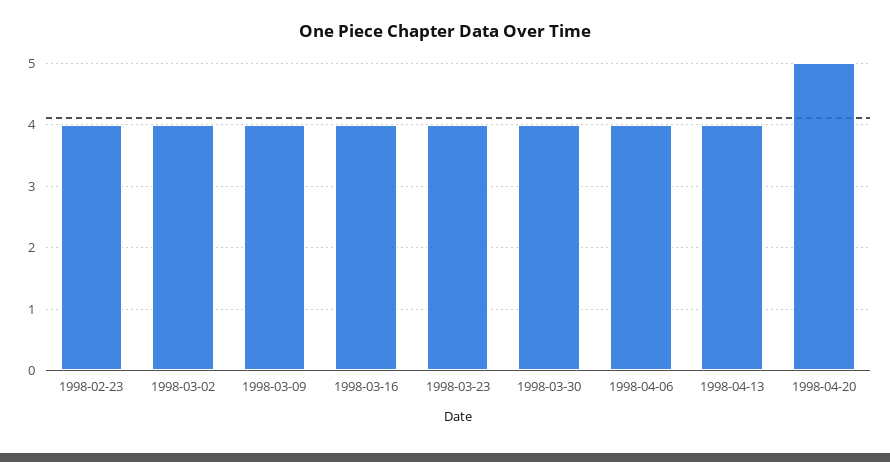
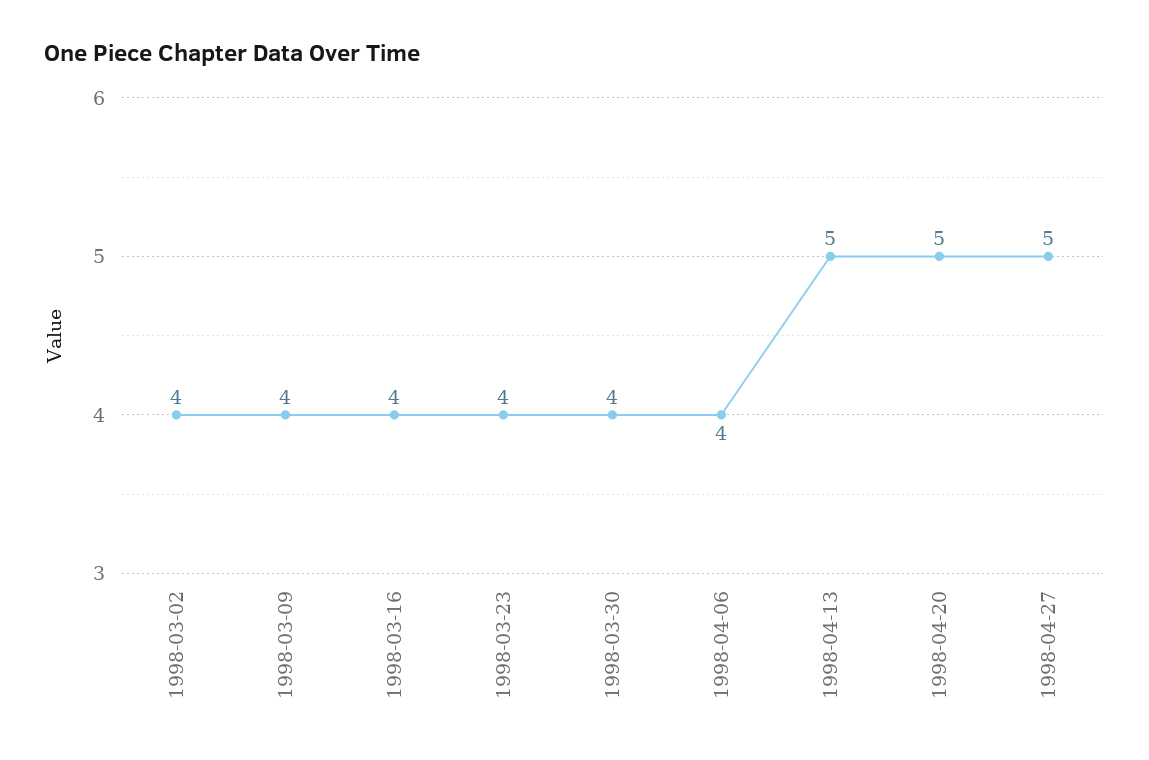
1998-02-23: 4 -> none
1998-04-13: 4 -> 5
1998-04-27: none -> 5

